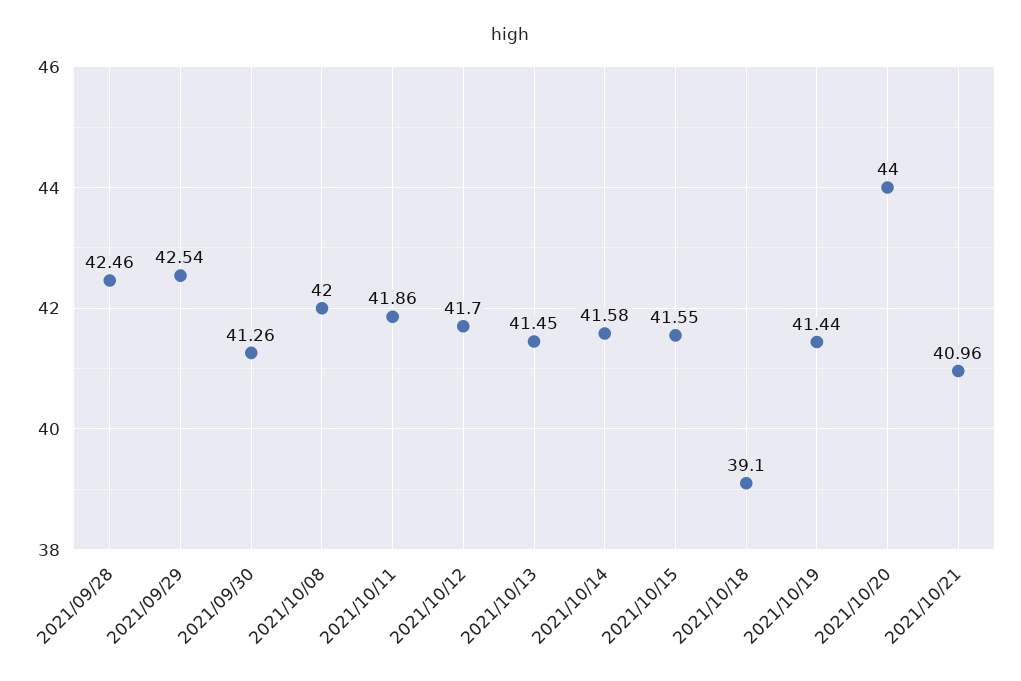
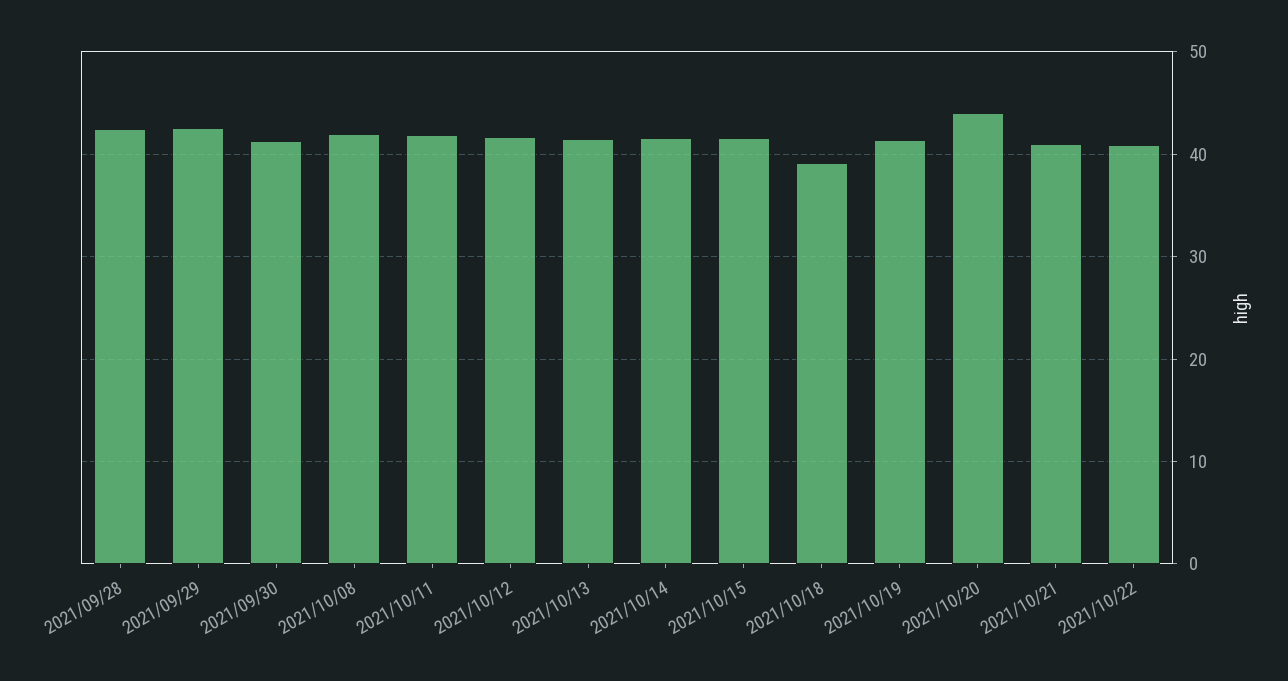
2021/10/22: none -> 41

